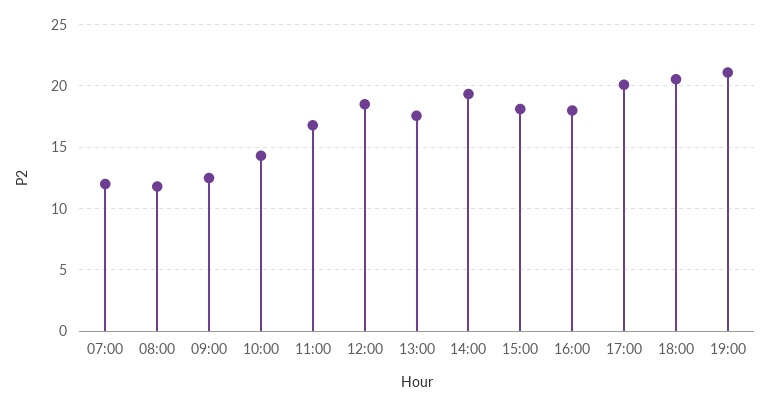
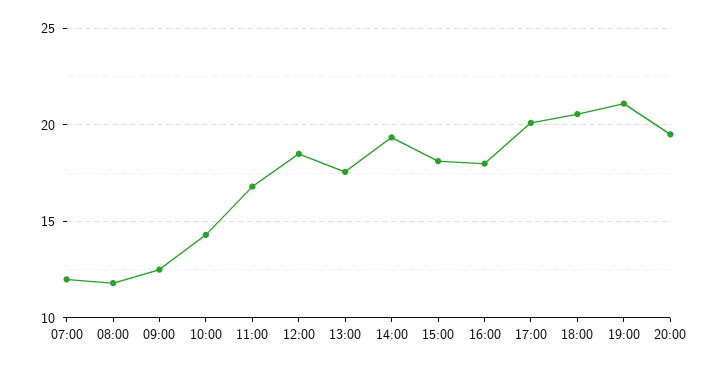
20:00: none -> 19.5

